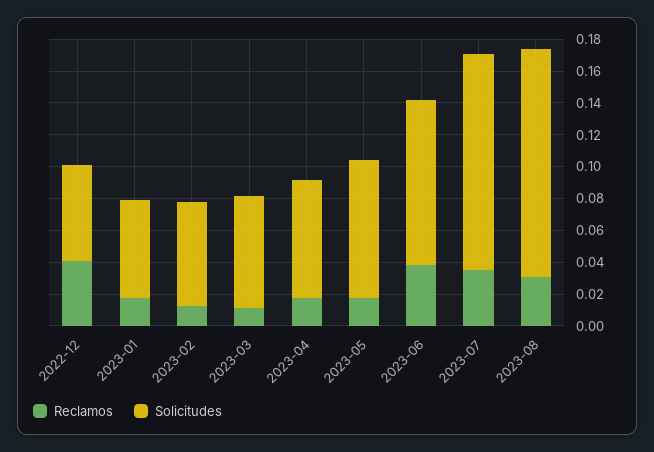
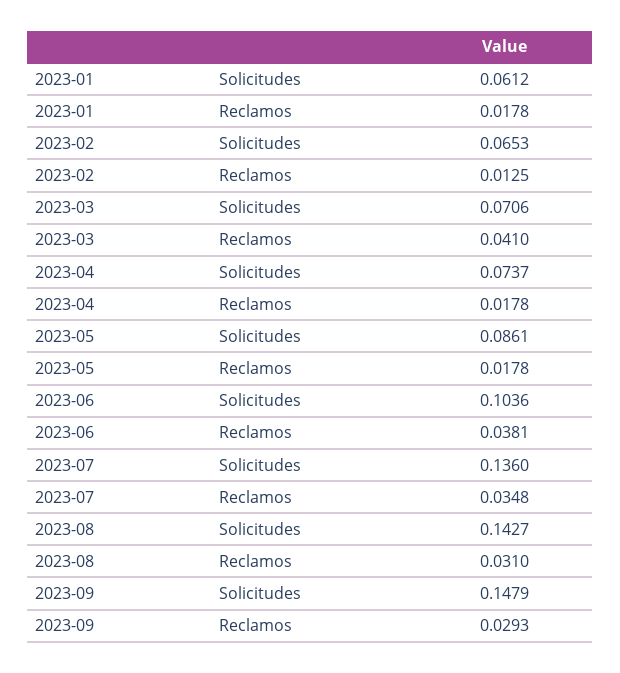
Reclamos, 2022-12: 0.04 -> none
Solicitudes, 2022-12: 0.06 -> none
Reclamos, 2023-03: 0.01 -> 0.041
Solicitudes, 2023-09: none -> 0.1479
Reclamos, 2023-09: none -> 0.0293

